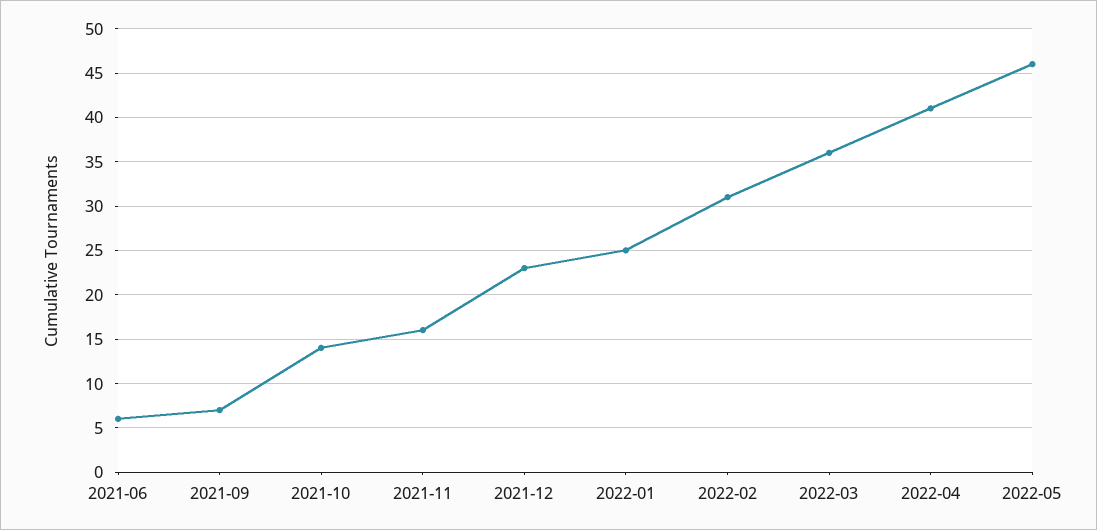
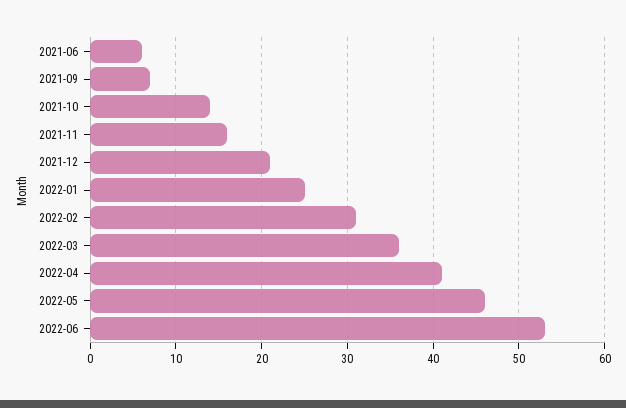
2021-12: 23 -> 21
2022-06: none -> 53

